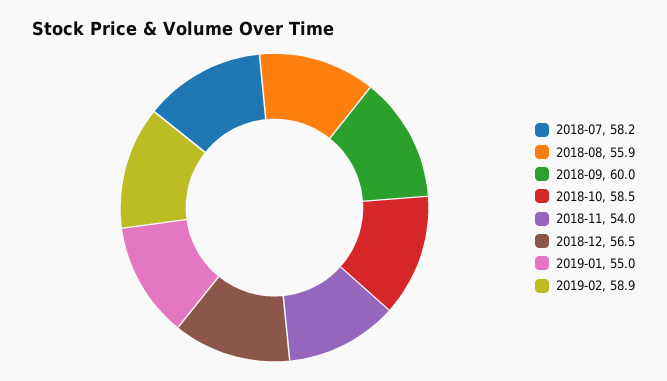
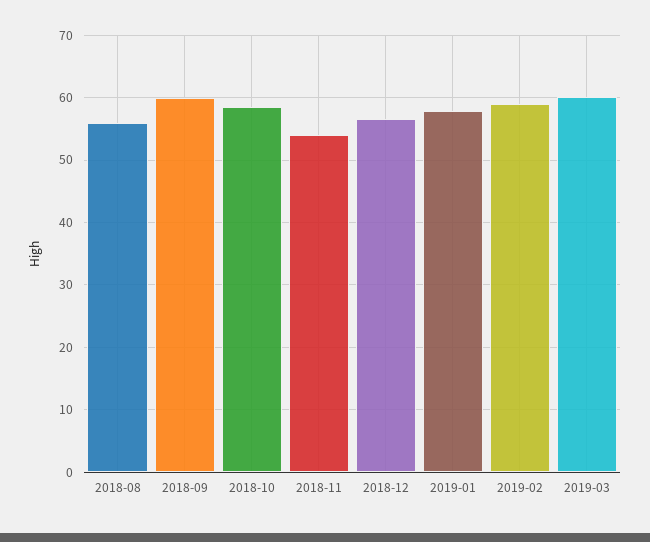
2018-07: 58.2 -> none
2019-01: 55 -> 58
2019-03: none -> 60

